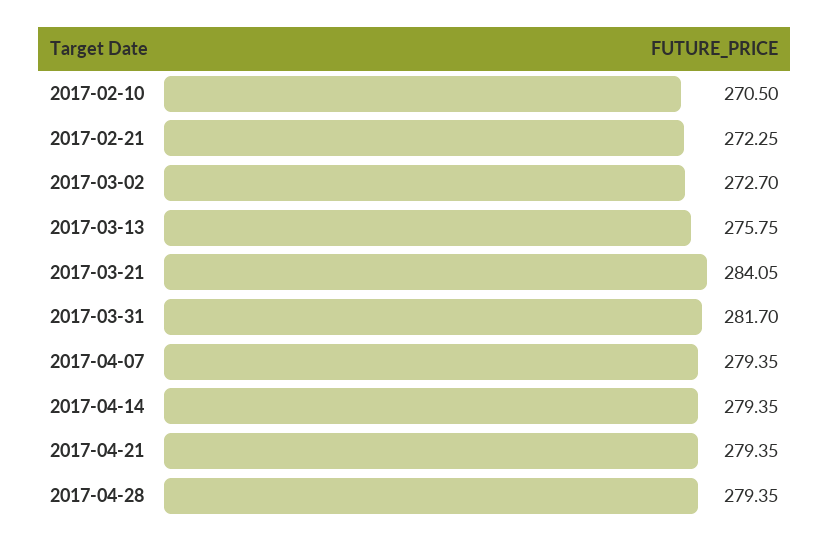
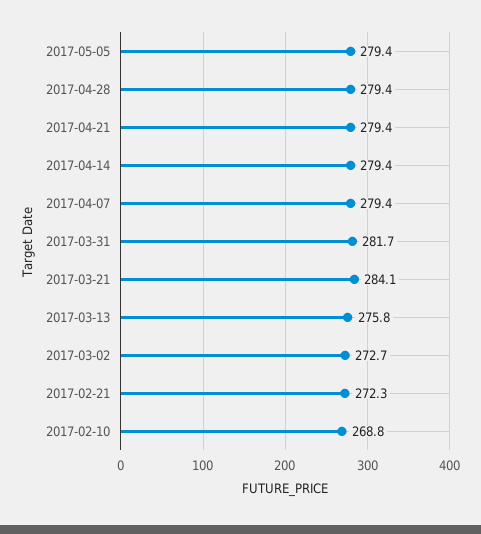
2017-02-10: 270.5 -> 268.8
2017-05-05: none -> 279.4

